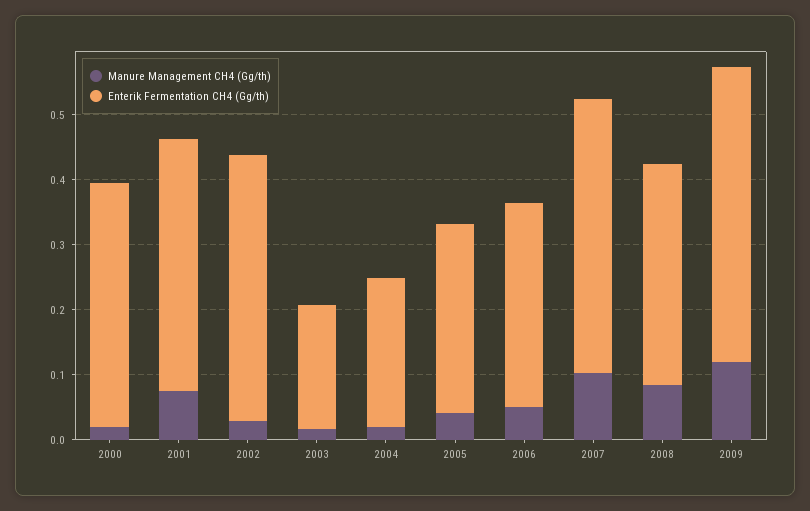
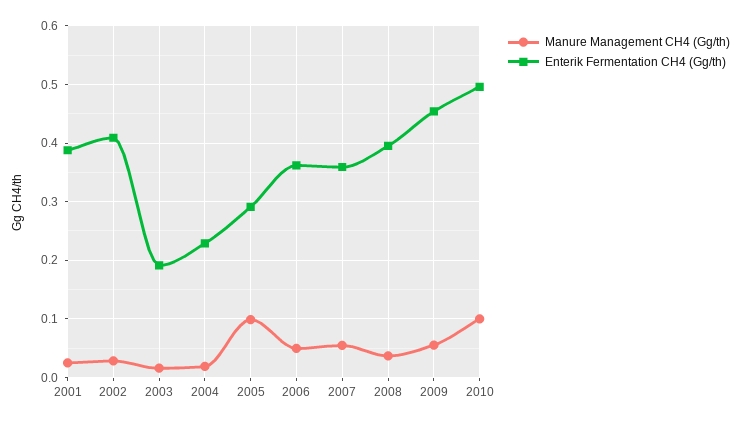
Manure Management CH4 (Gg/th), 2000: 0.02 -> none
Enterik Fermentation CH4 (Gg/th), 2000: 0.38 -> none
Manure Management CH4 (Gg/th), 2001: 0.08 -> 0.02
Manure Management CH4 (Gg/th), 2005: 0.04 -> 0.1
Enterik Fermentation CH4 (Gg/th), 2006: 0.32 -> 0.36
Manure Management CH4 (Gg/th), 2007: 0.1 -> 0.06
Enterik Fermentation CH4 (Gg/th), 2007: 0.42 -> 0.36
Manure Management CH4 (Gg/th), 2008: 0.08 -> 0.04
Enterik Fermentation CH4 (Gg/th), 2008: 0.34 -> 0.4
Manure Management CH4 (Gg/th), 2009: 0.12 -> 0.06
Manure Management CH4 (Gg/th), 2010: none -> 0.1
Enterik Fermentation CH4 (Gg/th), 2010: none -> 0.5

